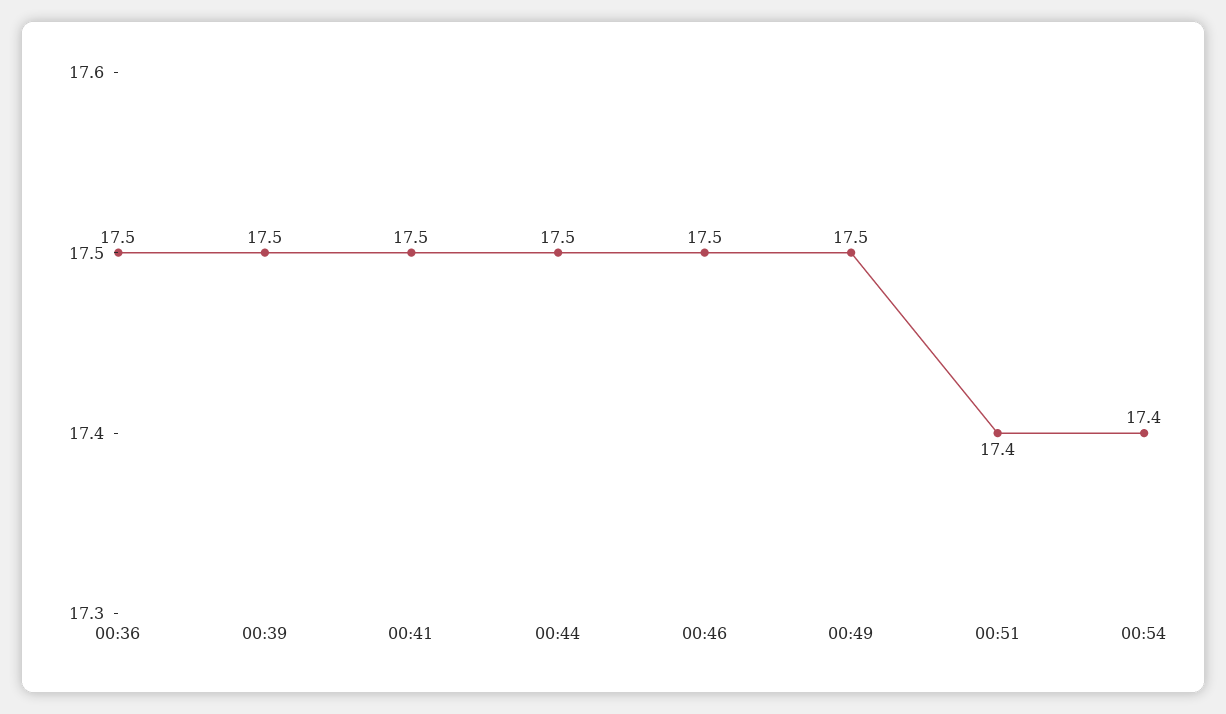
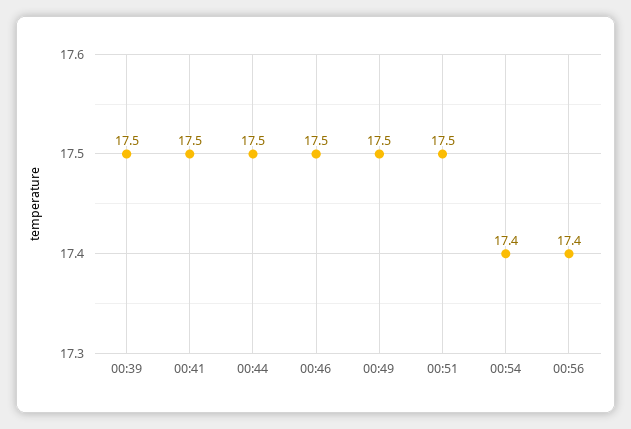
00:36: 17.5 -> none
00:51: 17.4 -> 17.5
00:56: none -> 17.4

